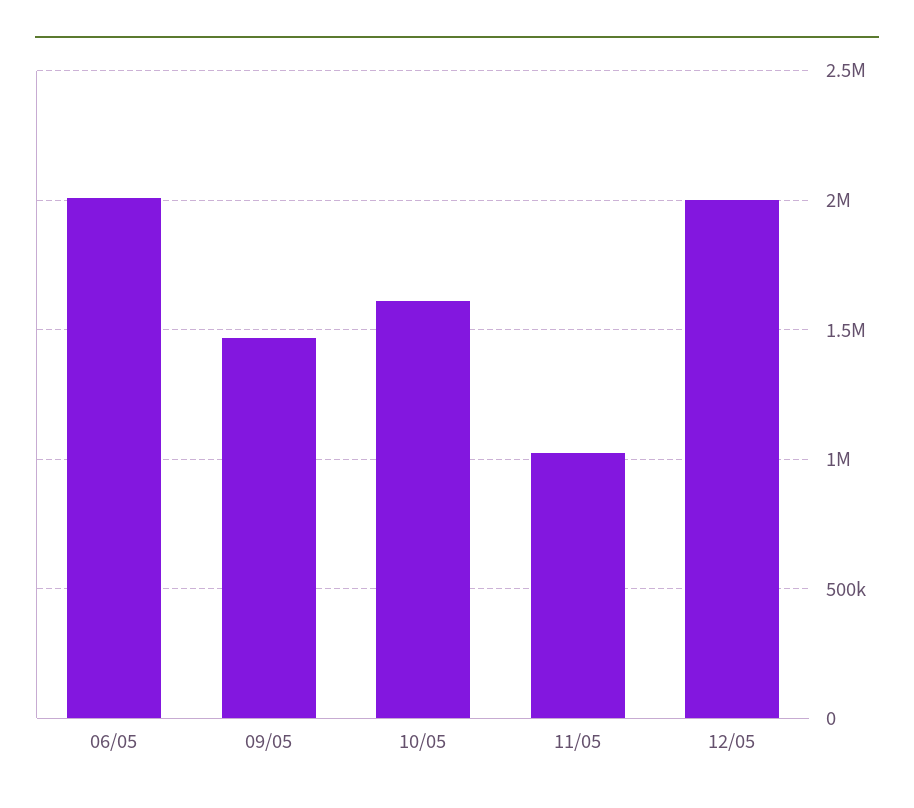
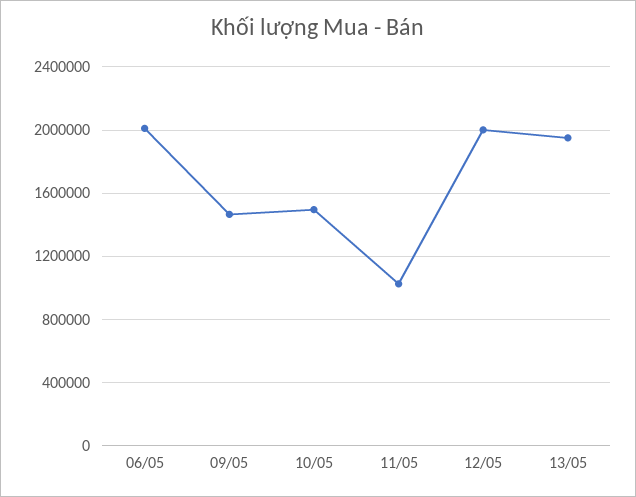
10/05: 1600000 -> 1500000
13/05: none -> 1950000

